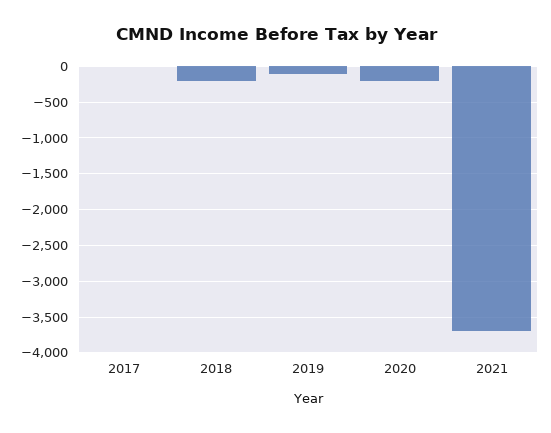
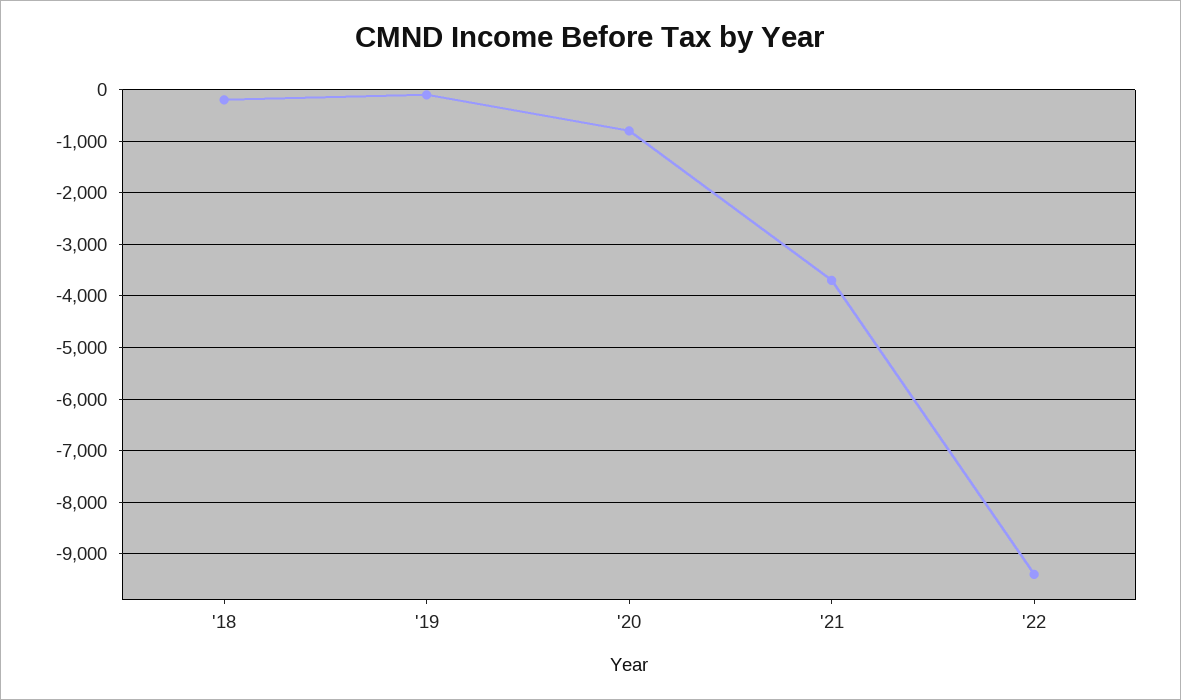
2017: 0 -> none
2020: -200 -> -800
'22: none -> -9400

